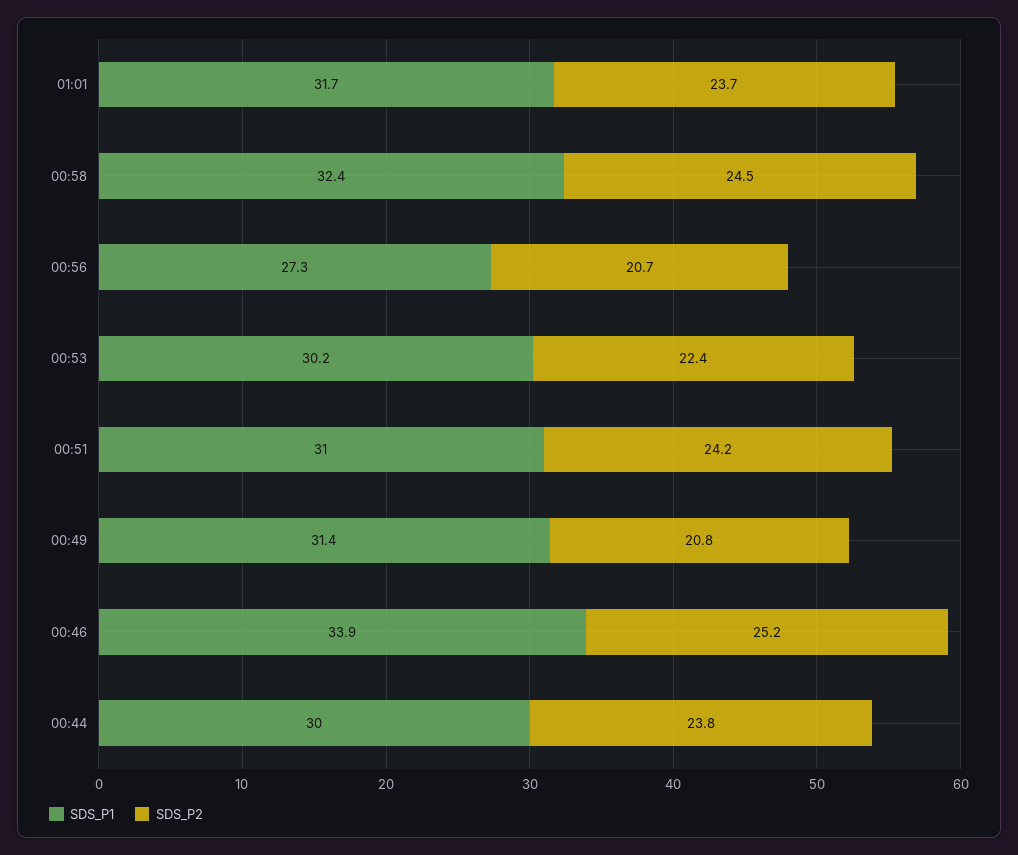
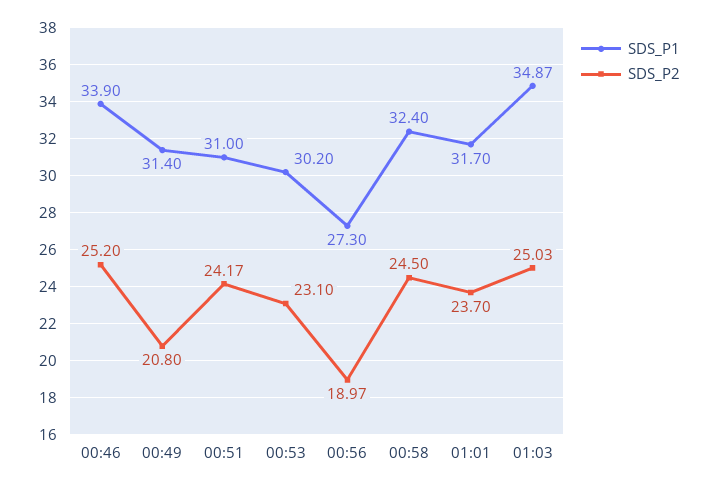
SDS_P2, 00:56: 20.7 -> 18.97
SDS_P2, 00:53: 22.4 -> 23.1
SDS_P1, 00:44: 30 -> none
SDS_P2, 00:44: 23.8 -> none
SDS_P1, 01:03: none -> 34.87
SDS_P2, 01:03: none -> 25.03

